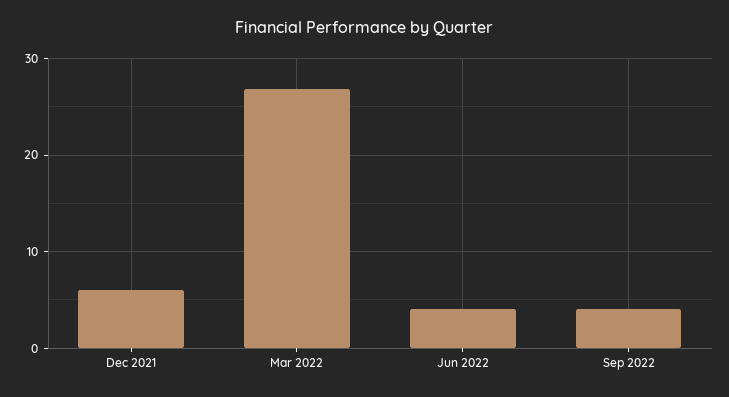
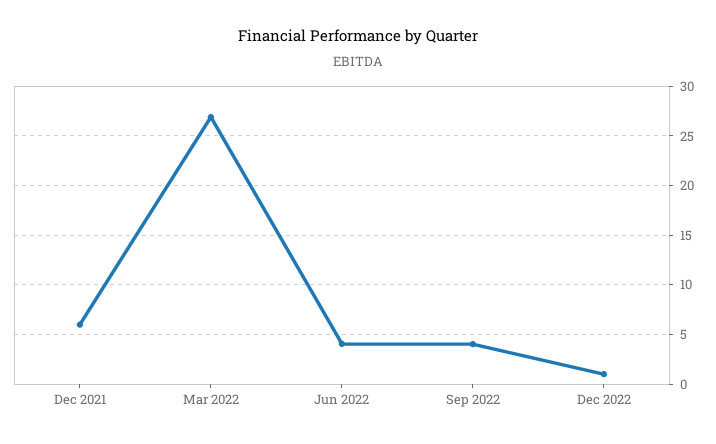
Dec 2022: none -> 1

